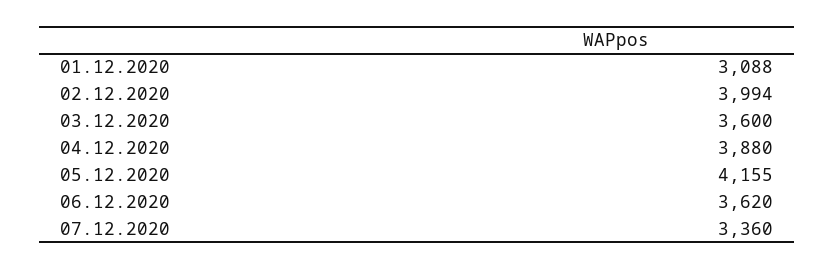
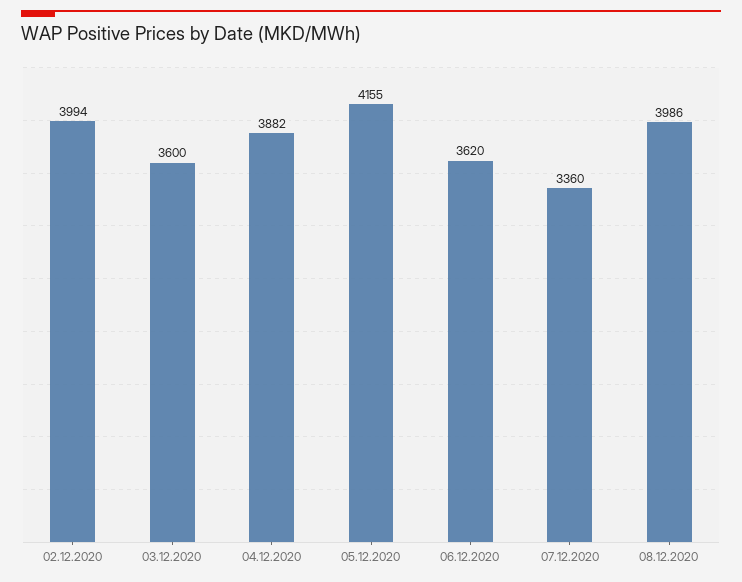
01.12.2020: 3088 -> none
04.12.2020: 3880 -> 3882
08.12.2020: none -> 3986

